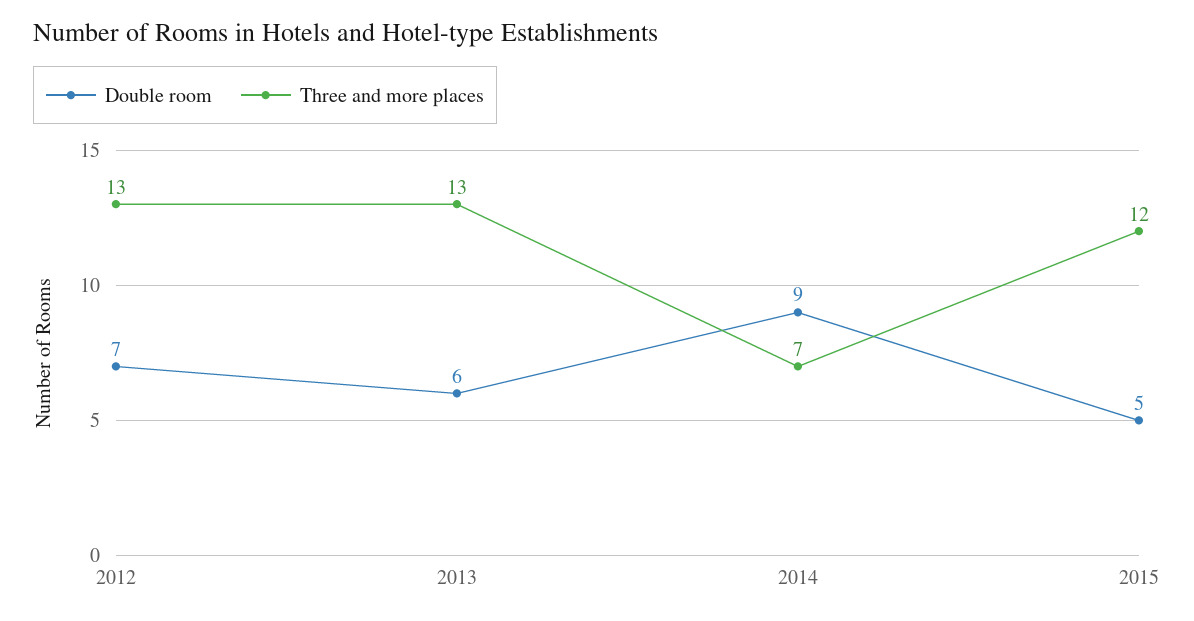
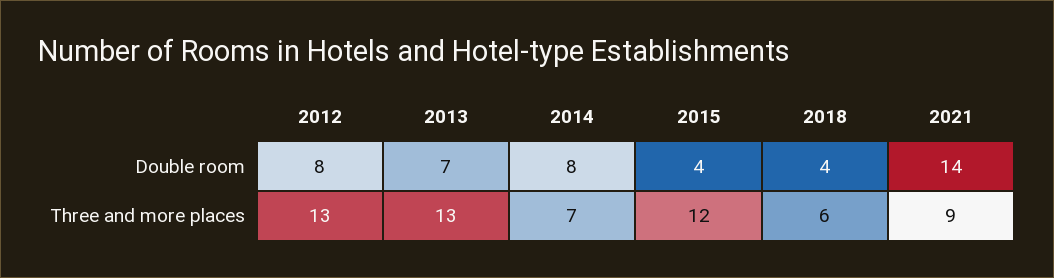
Double room, 2012: 7 -> 8
Double room, 2013: 6 -> 7
Double room, 2014: 9 -> 8
Double room, 2015: 5 -> 4
Double room, 2018: none -> 4
Double room, 2021: none -> 14
Three and more places, 2018: none -> 6
Three and more places, 2021: none -> 9

